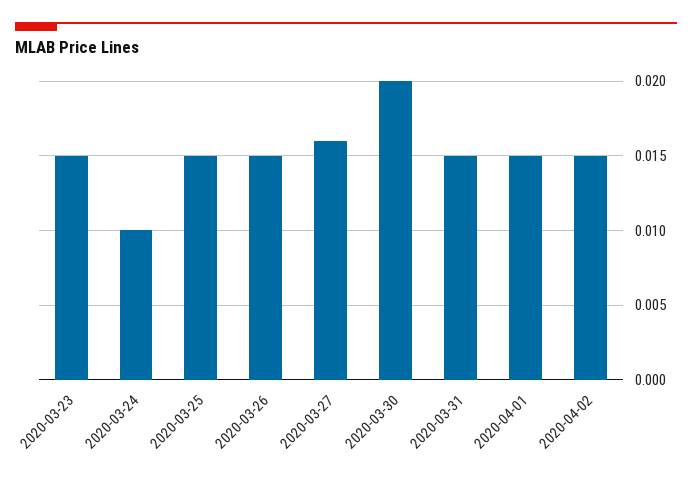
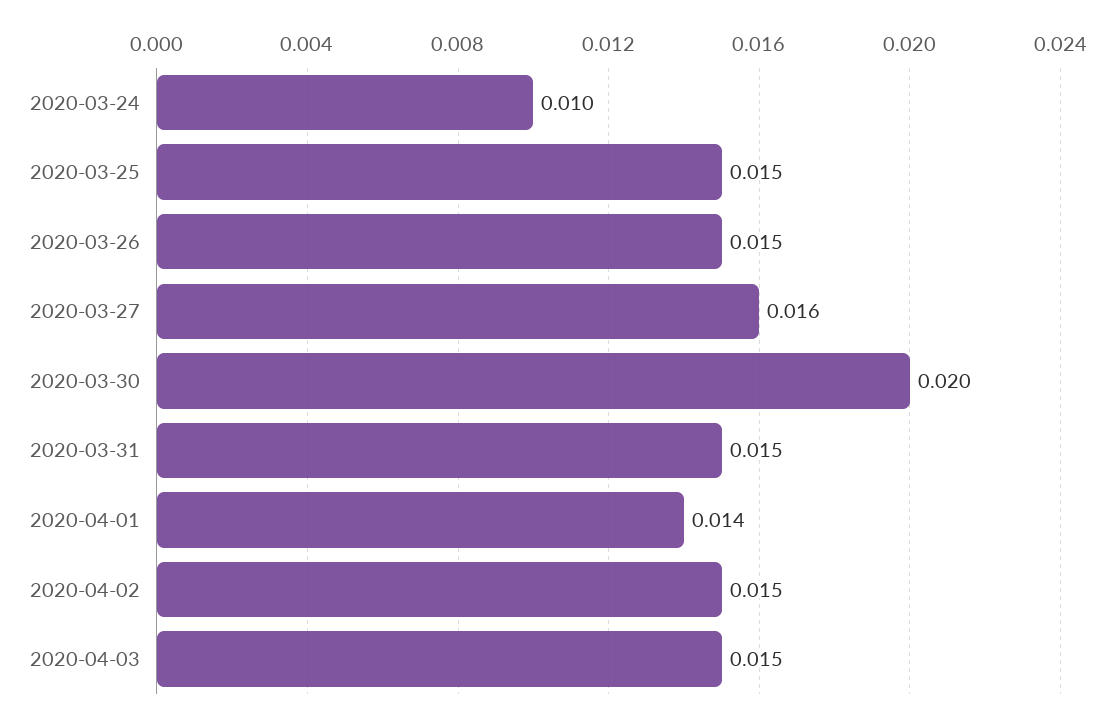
2020-03-23: 0.015 -> none
2020-04-01: 0.015 -> 0.014
2020-04-03: none -> 0.015

